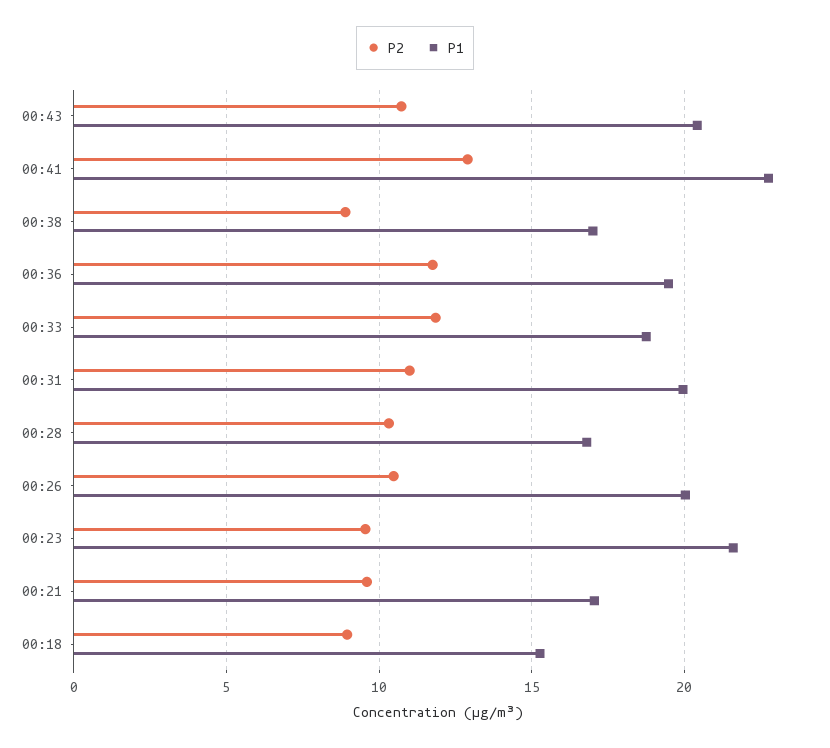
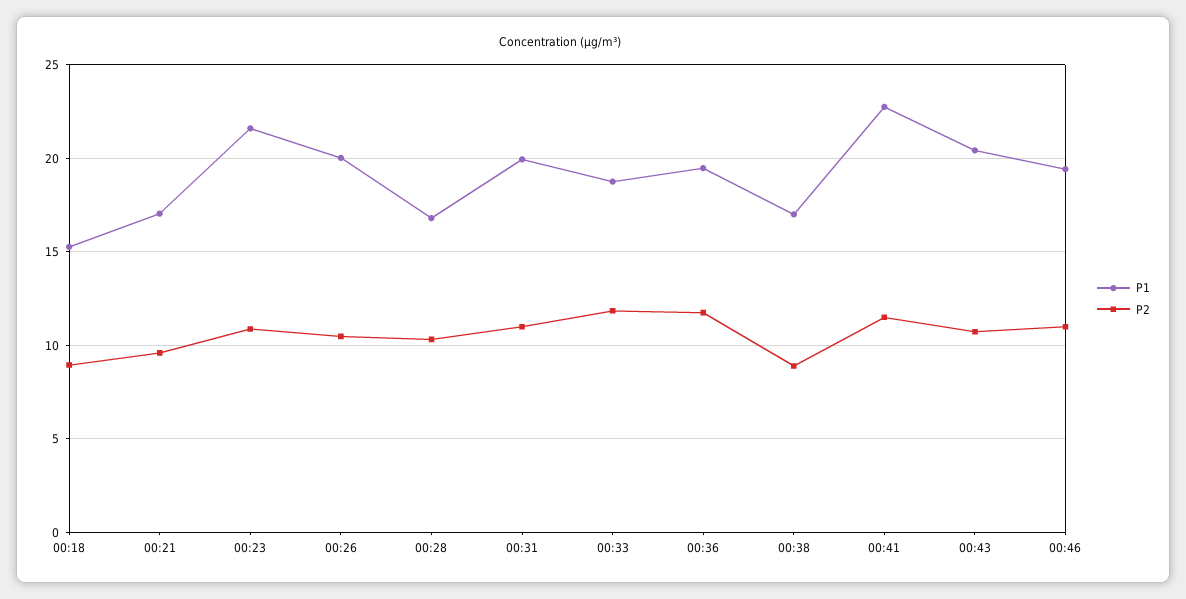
P2, 00:41: 13 -> 11.5
P2, 00:23: 9.5 -> 11
P1, 00:46: none -> 19.5
P2, 00:46: none -> 11

